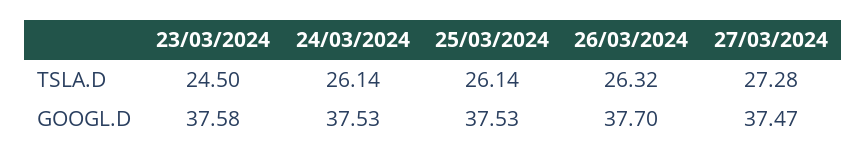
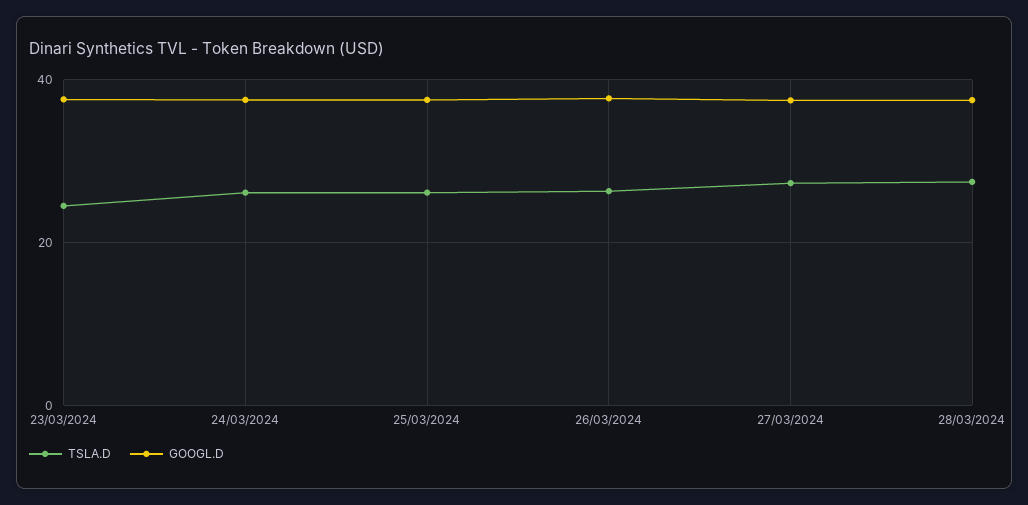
TSLA.D, 28/03/2024: none -> 28
GOOGL.D, 28/03/2024: none -> 38

